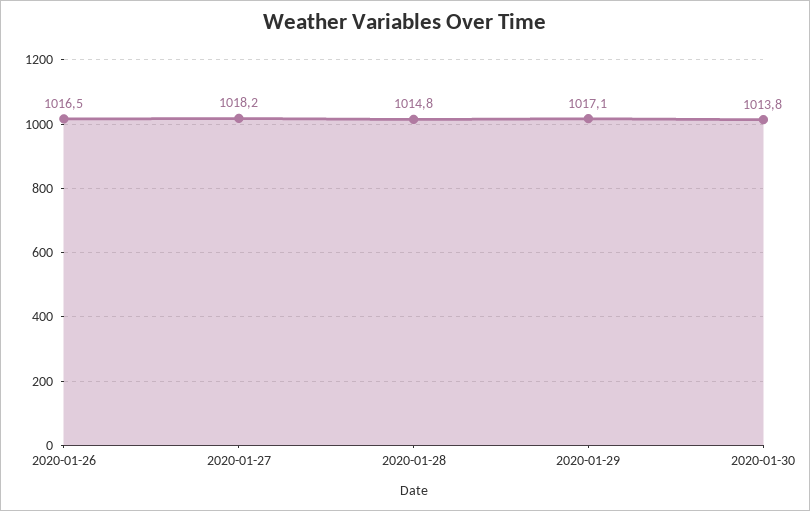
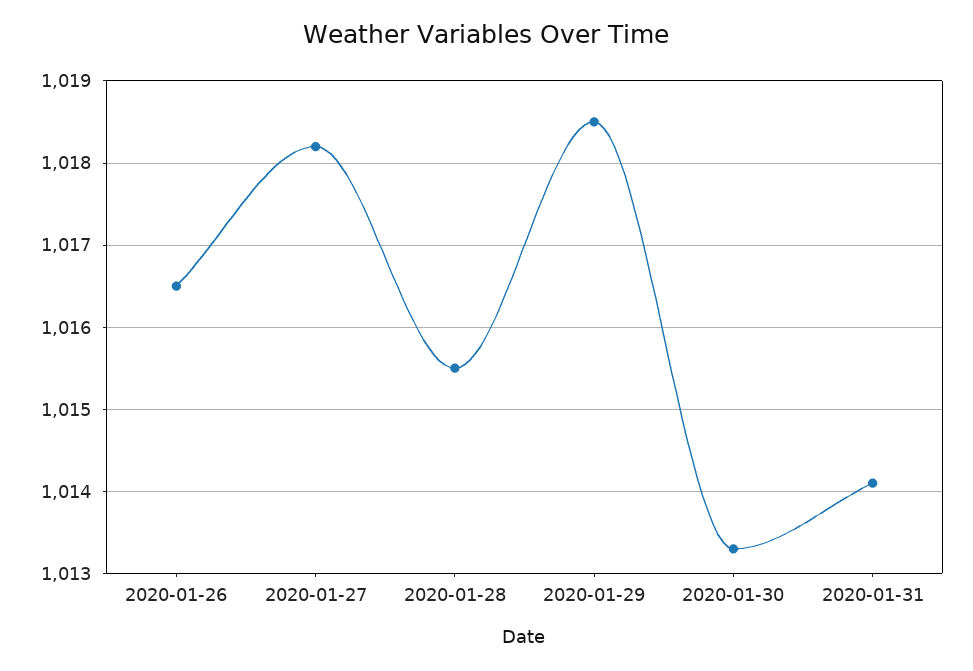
2020-01-28: 1014.8 -> 1015.5
2020-01-29: 1017.1 -> 1018.5
2020-01-30: 1013.8 -> 1013.3
2020-01-31: none -> 1014.1

